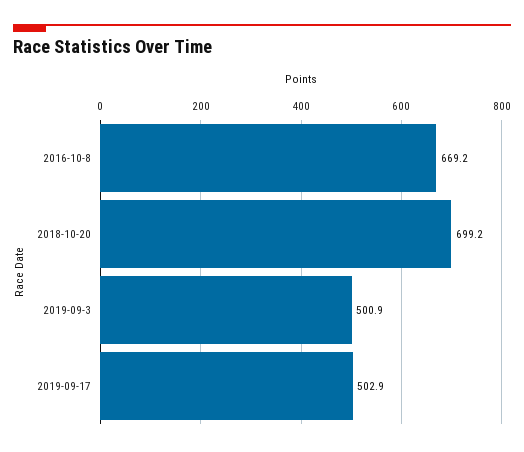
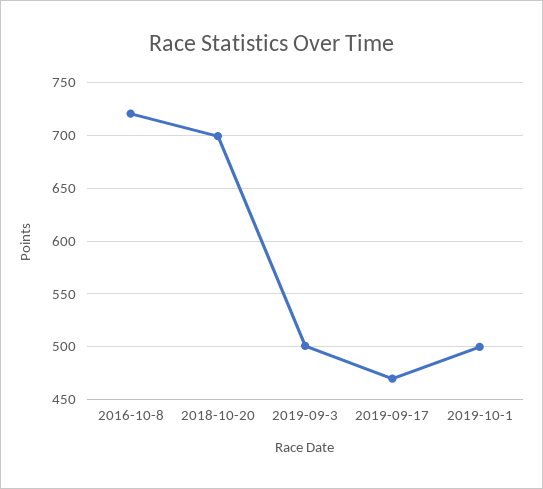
2016-10-8: 669.2 -> 720
2019-09-17: 502.9 -> 470
2019-10-1: none -> 500

